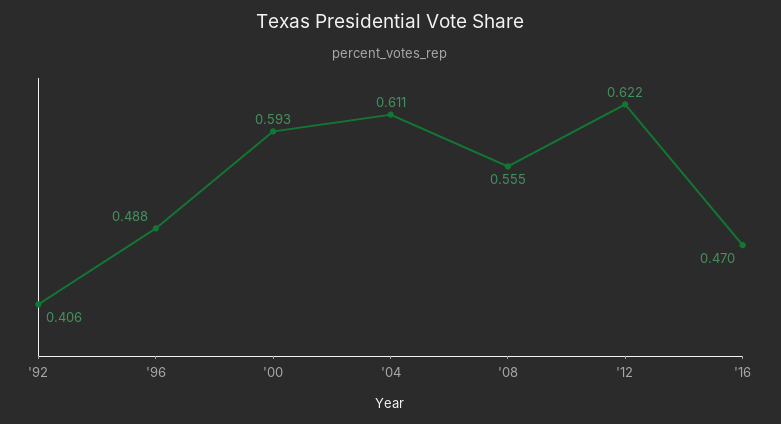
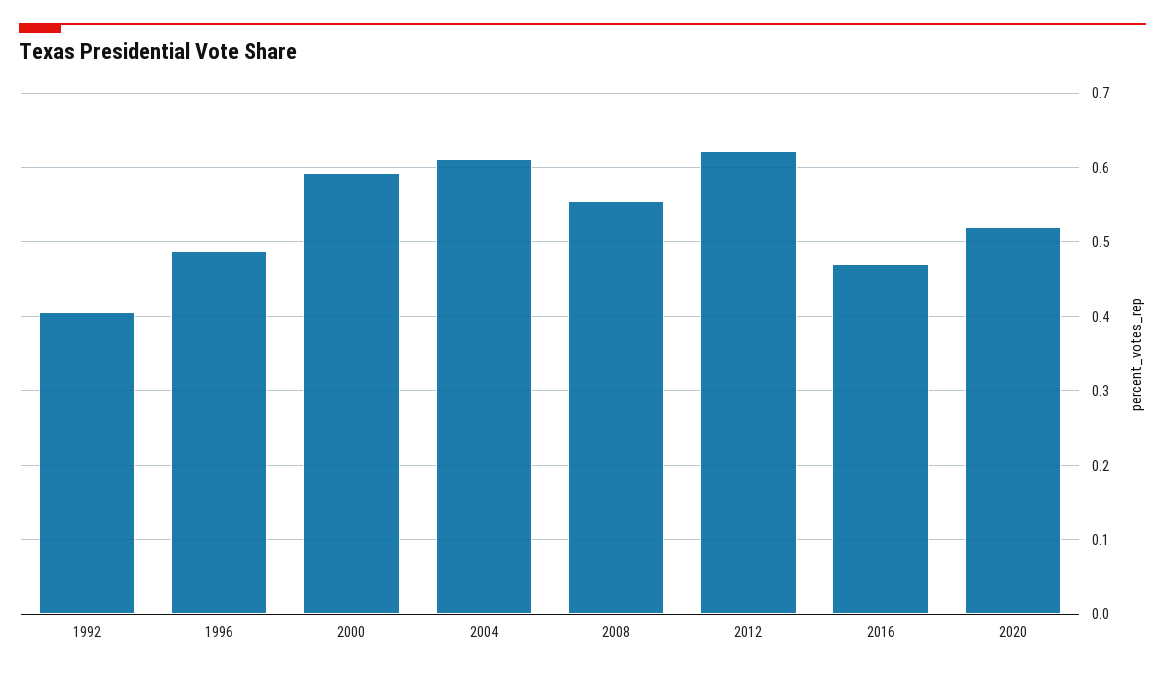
2020: none -> 0.52

